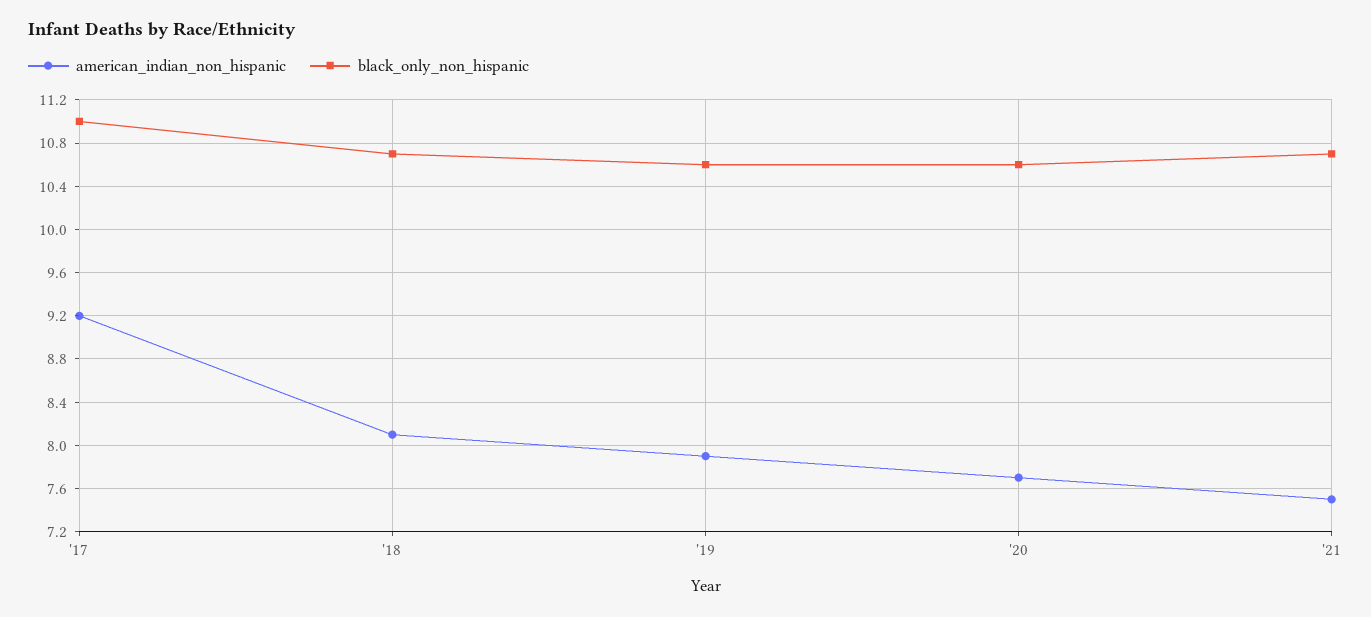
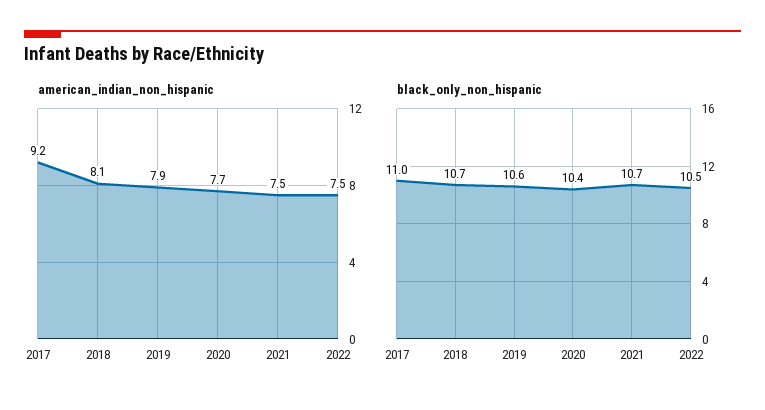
black_only_non_hispanic, '20: 10.6 -> 10.4
american_indian_non_hispanic, 2022: none -> 7.5
black_only_non_hispanic, 2022: none -> 10.5

